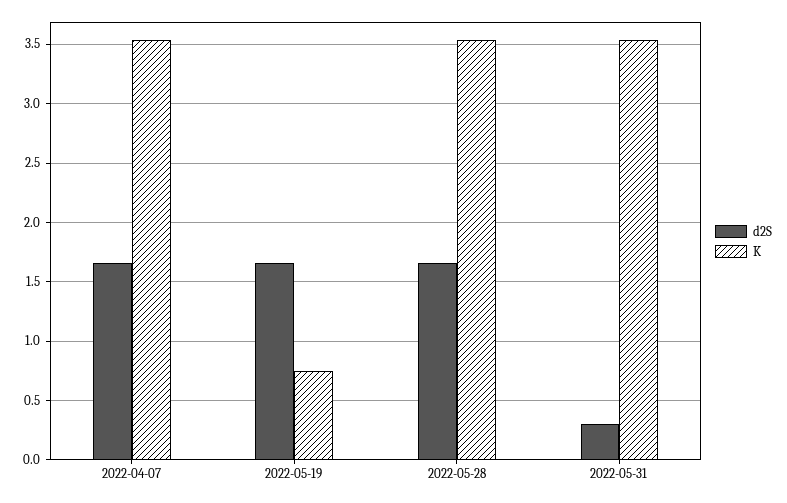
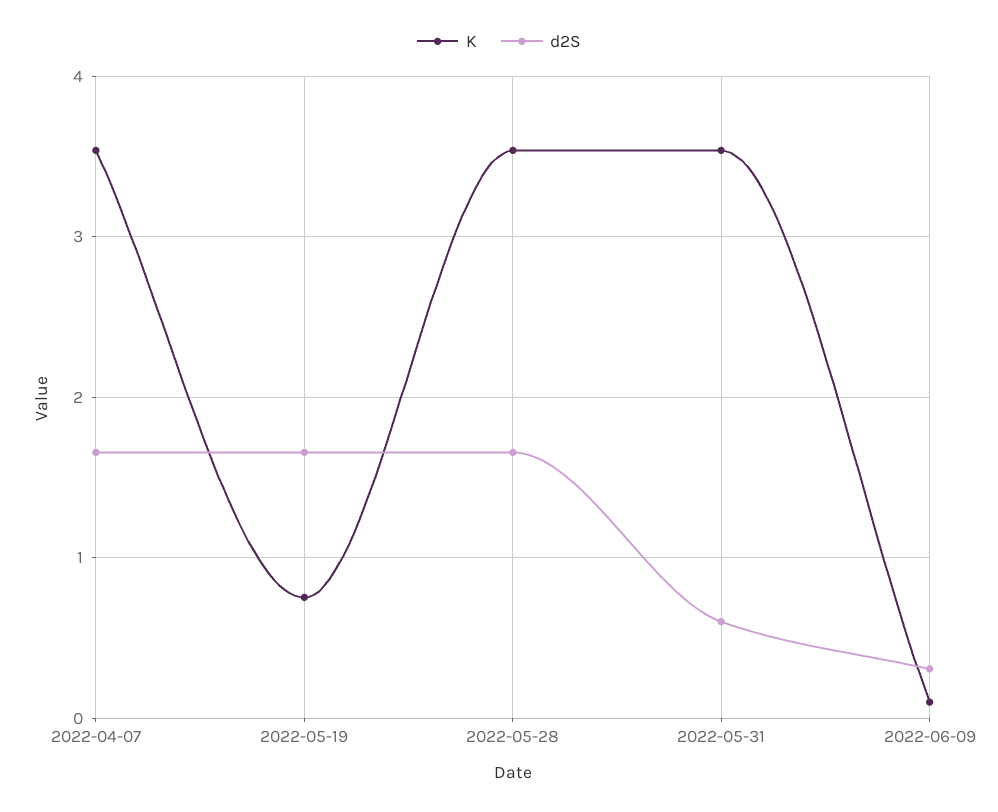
d2S, 2022-05-31: 0.3 -> 0.6
K, 2022-06-09: none -> 0.1
d2S, 2022-06-09: none -> 0.3

